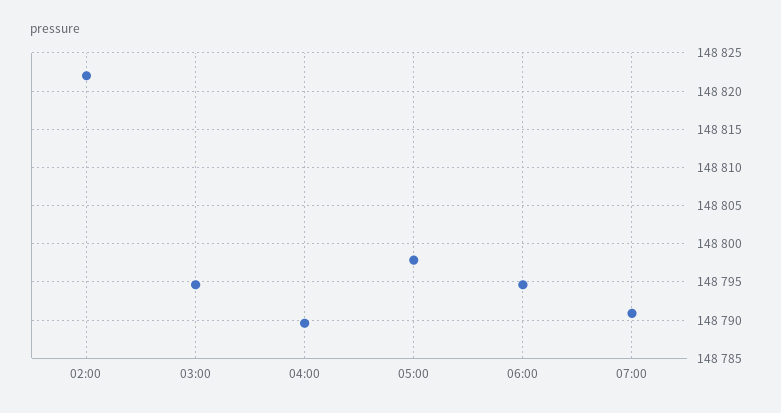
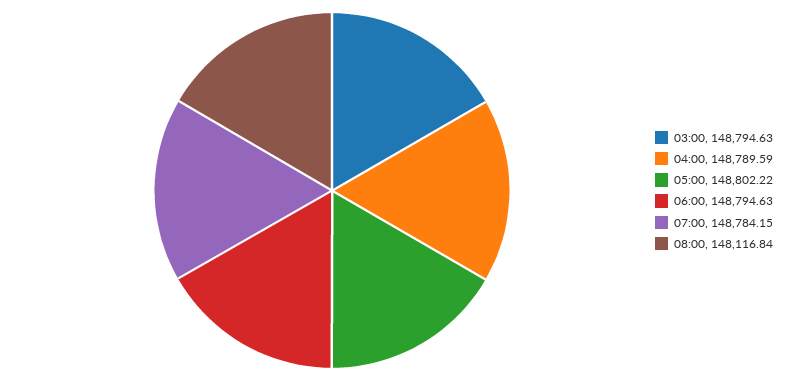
02:00: 148822 -> none
05:00: 148798 -> 148802.22
07:00: 148791 -> 148784.15
08:00: none -> 148116.84

